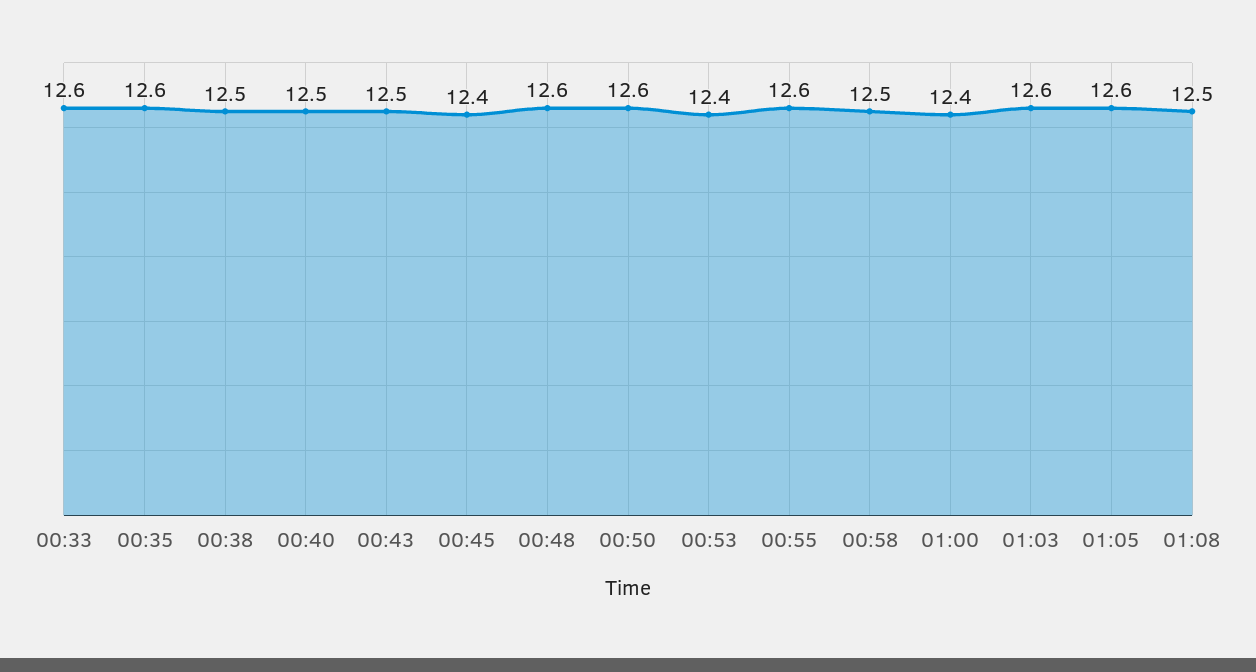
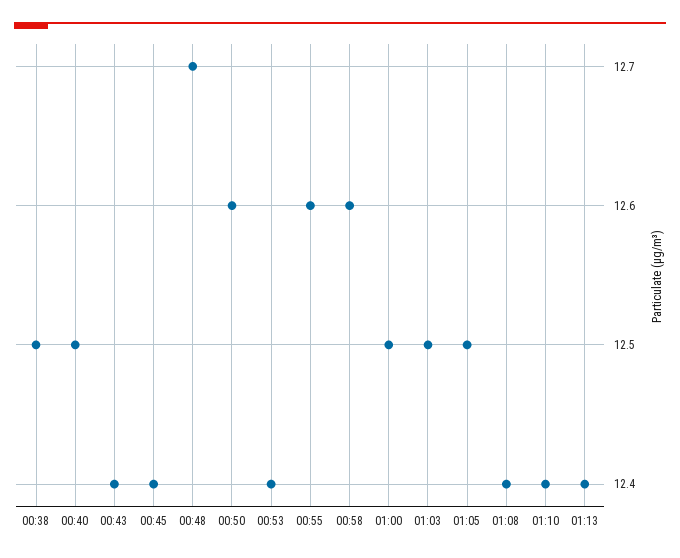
00:33: 12.6 -> none
00:35: 12.6 -> none
00:43: 12.5 -> 12.4
00:48: 12.6 -> 12.7
00:58: 12.5 -> 12.6
01:00: 12.4 -> 12.5
01:03: 12.6 -> 12.5
01:05: 12.6 -> 12.5
01:08: 12.5 -> 12.4
01:10: none -> 12.4
01:13: none -> 12.4

